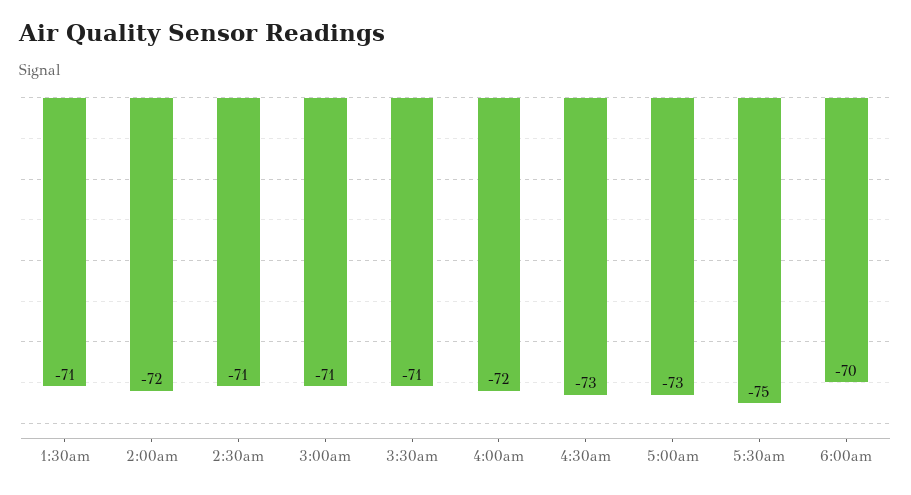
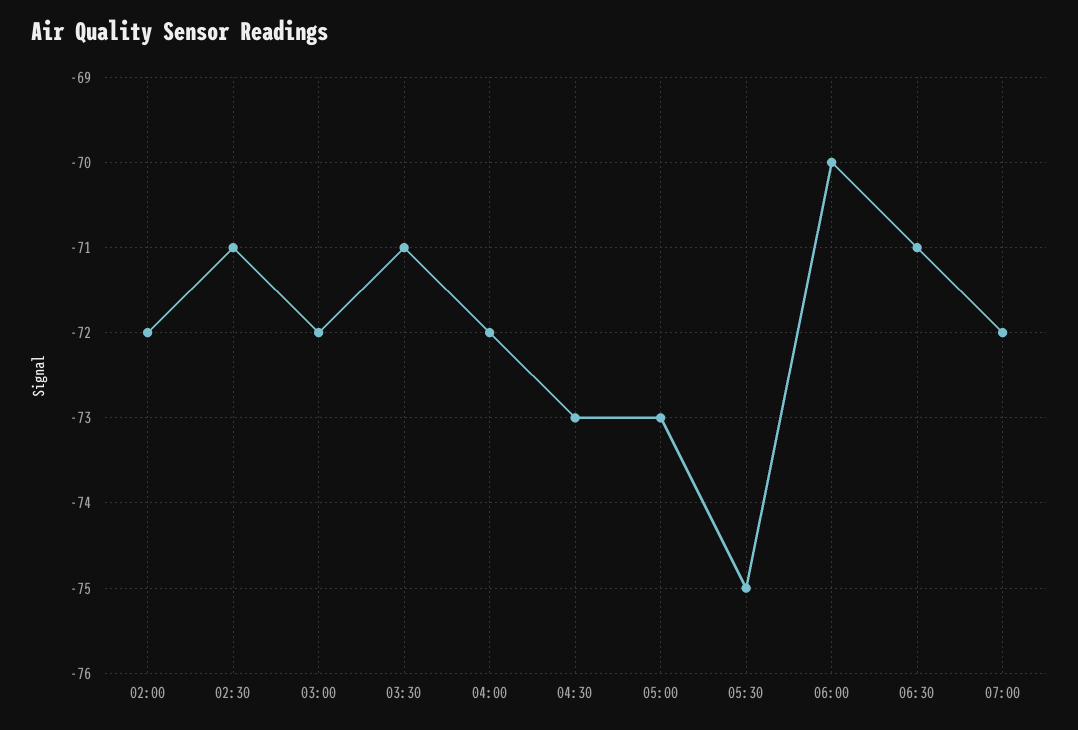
1:30am: -71 -> none
3:00am: -71 -> -72
06:30: none -> -71
07:00: none -> -72

